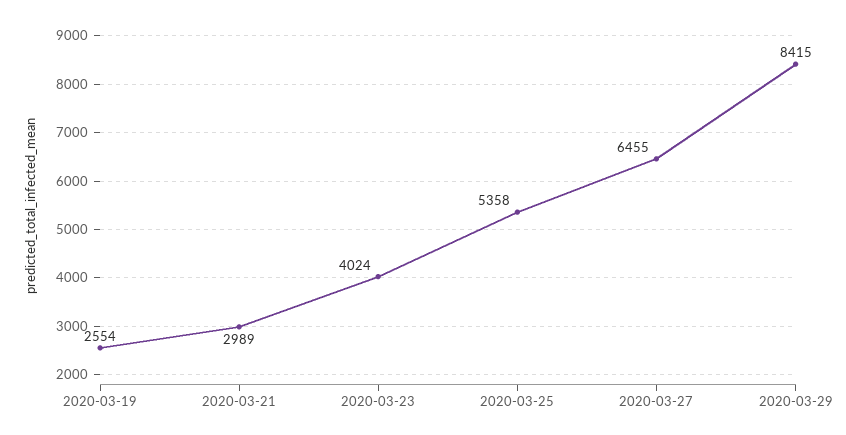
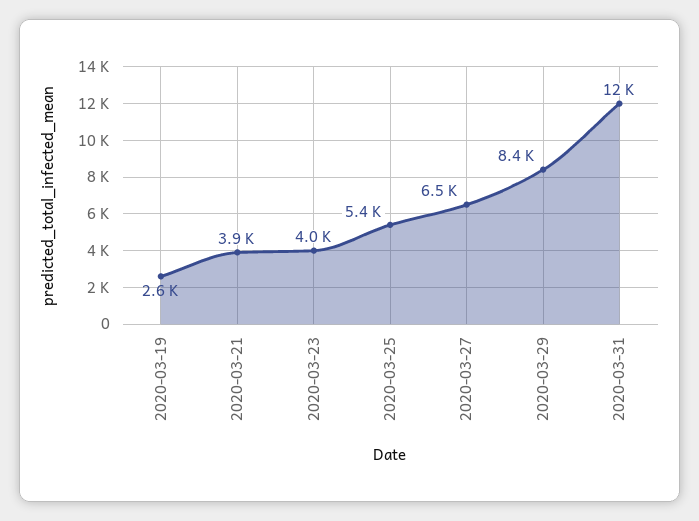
2020-03-21: 2989 -> 3900
2020-03-31: none -> 12000

